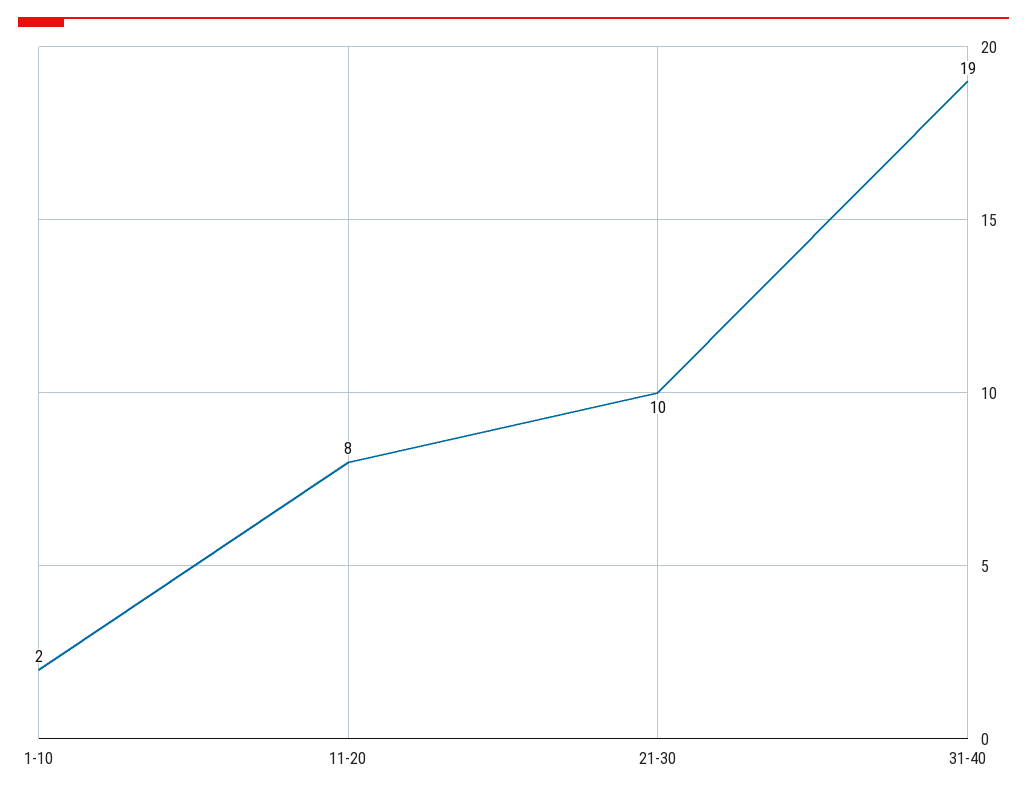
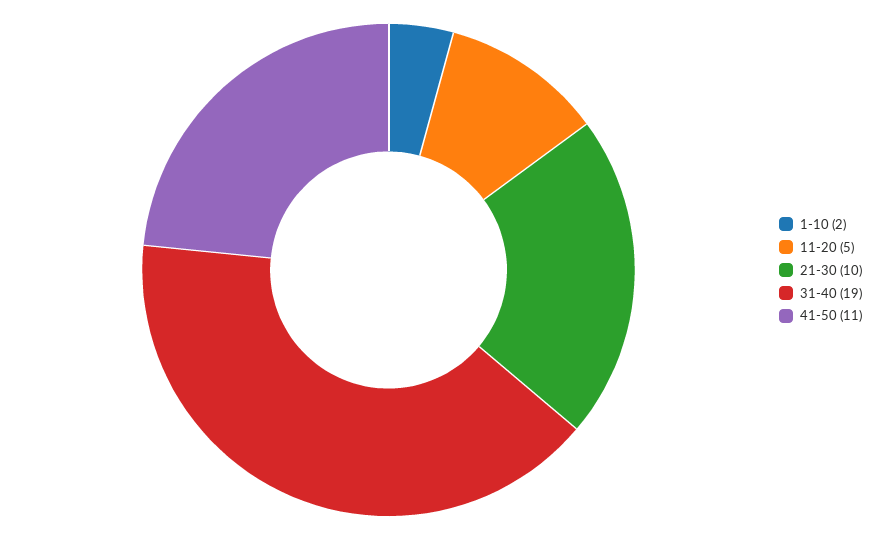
11-20: 8 -> 5
41-50: none -> 11

